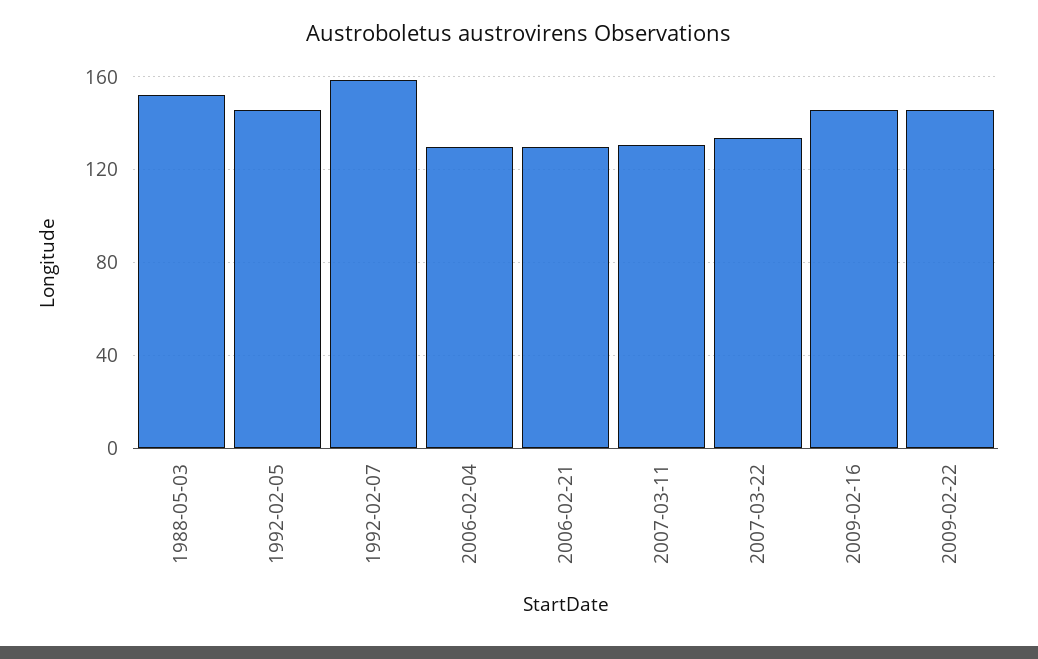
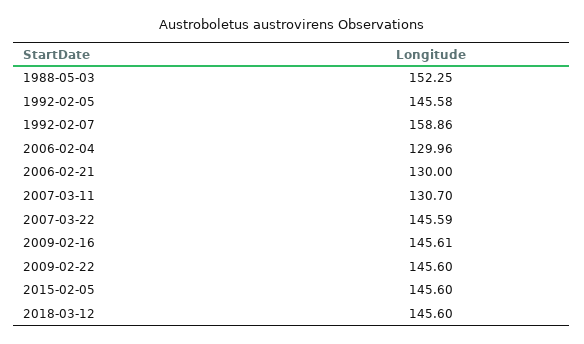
2007-03-22: 135 -> 145.59
2015-02-05: none -> 145.6
2018-03-12: none -> 145.6

